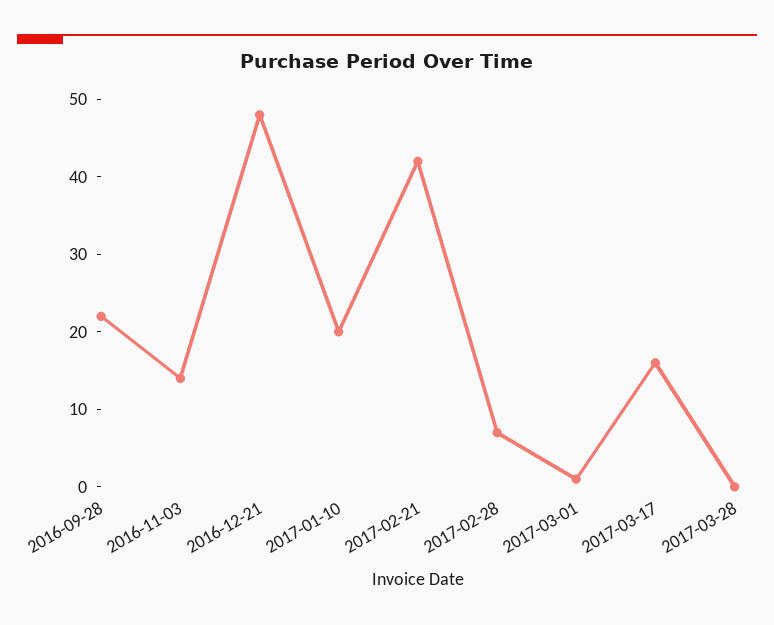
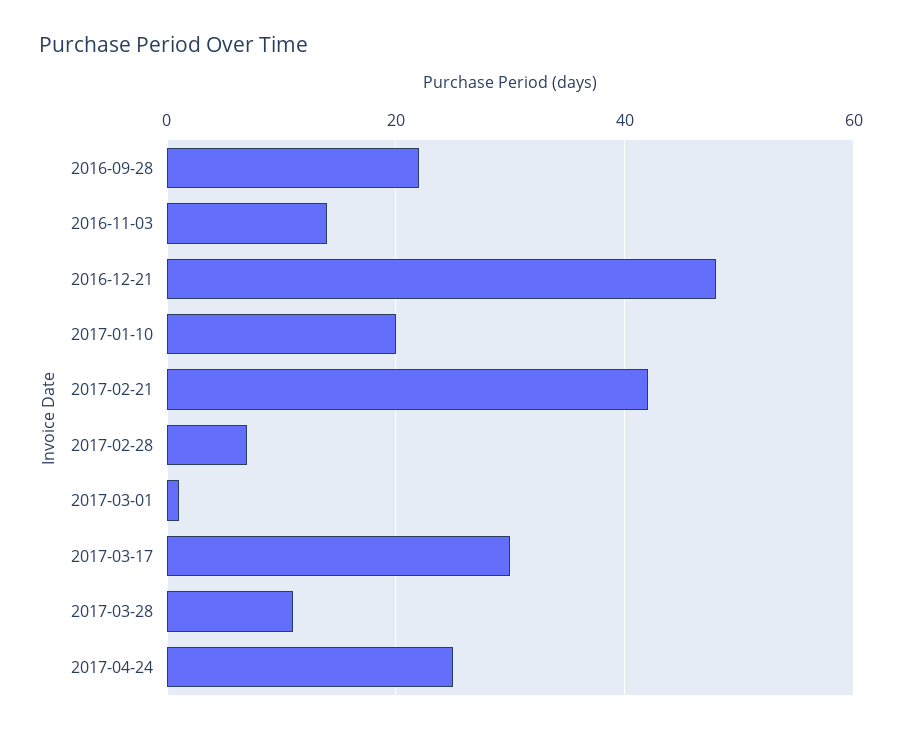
2017-03-17: 15 -> 30
2017-03-28: 0 -> 10
2017-04-24: none -> 25

